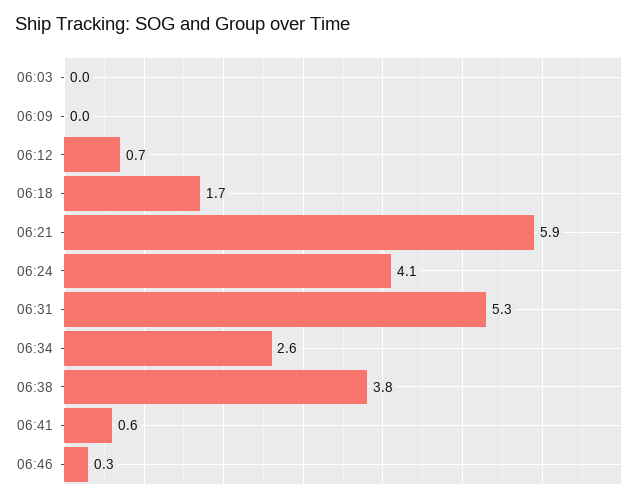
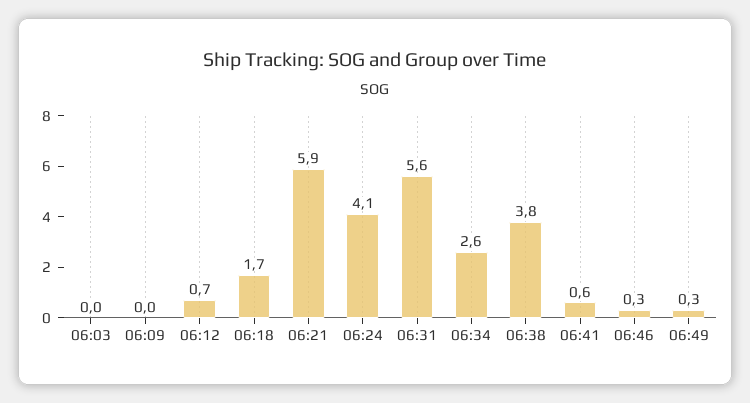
06:31: 5.3 -> 5.6
06:49: none -> 0.3

